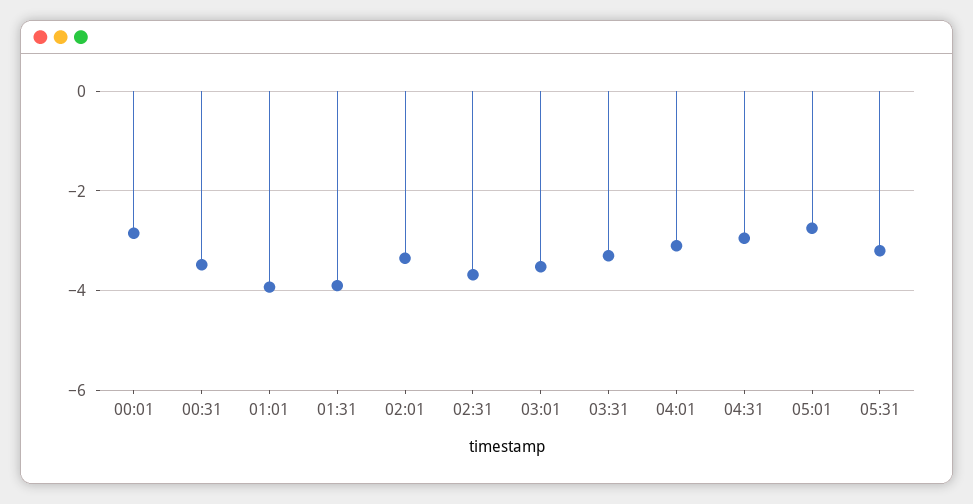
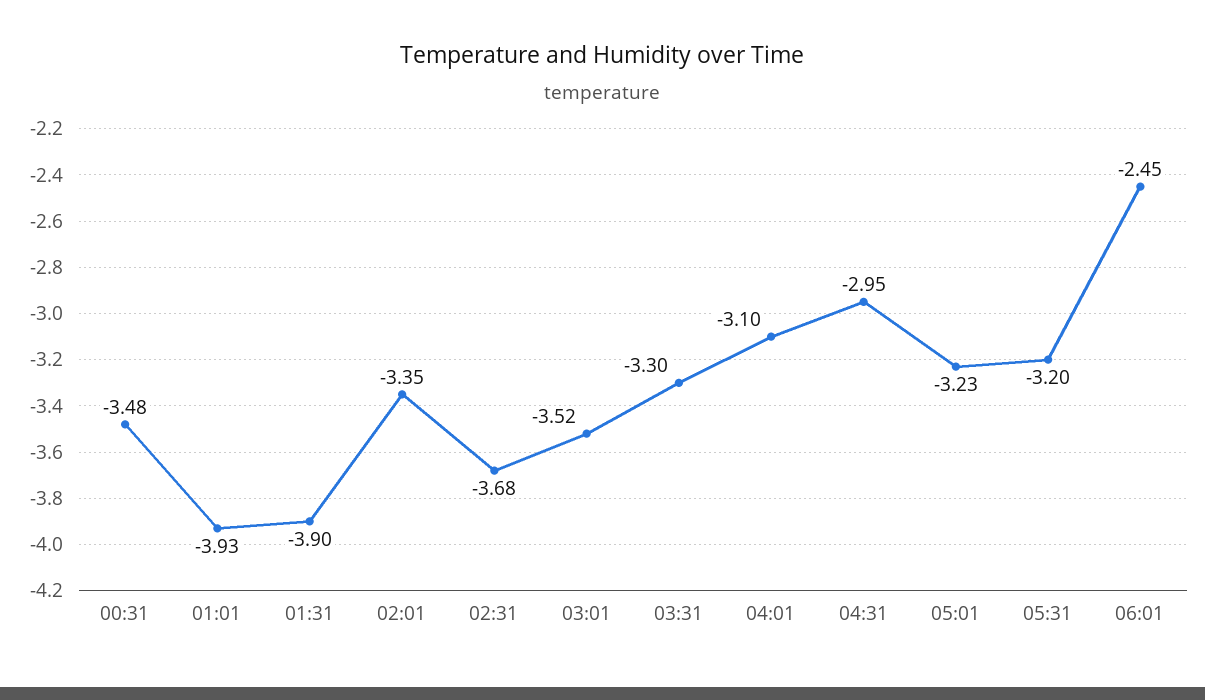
00:01: -2.8 -> none
05:01: -2.8 -> -3.23
06:01: none -> -2.45

